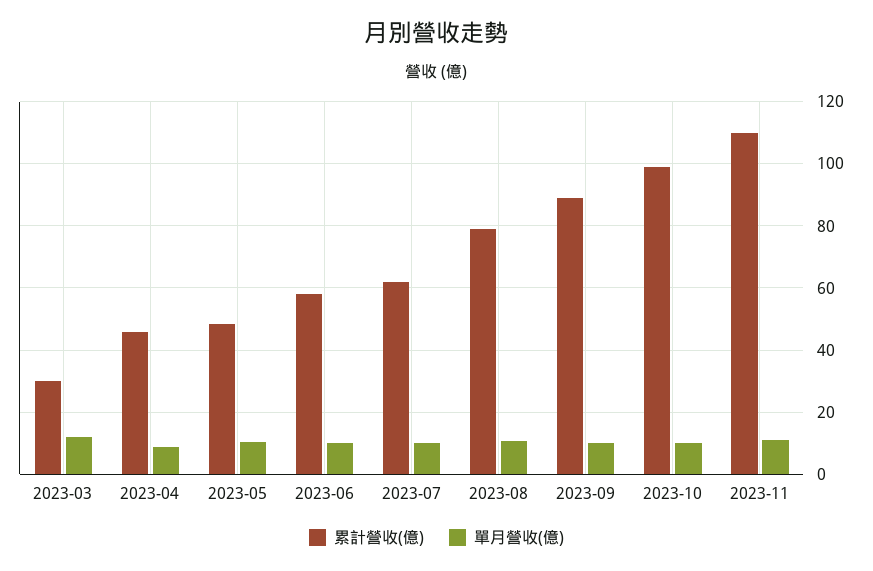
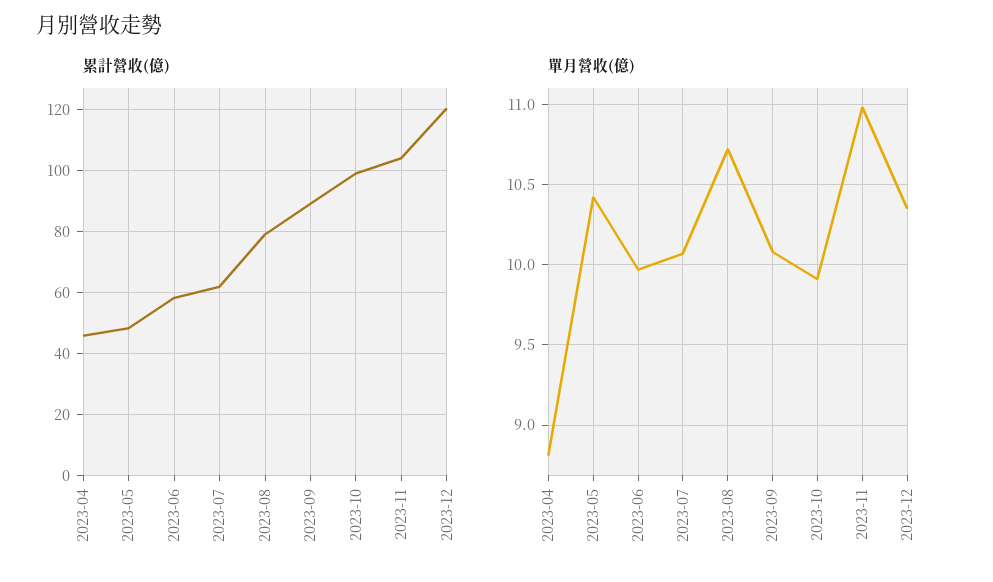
累計營收(億), 2023-03: 30 -> none
單月營收(億), 2023-03: 12 -> none
累計營收(億), 2023-11: 110 -> 104
累計營收(億), 2023-12: none -> 120
單月營收(億), 2023-12: none -> 10.35

